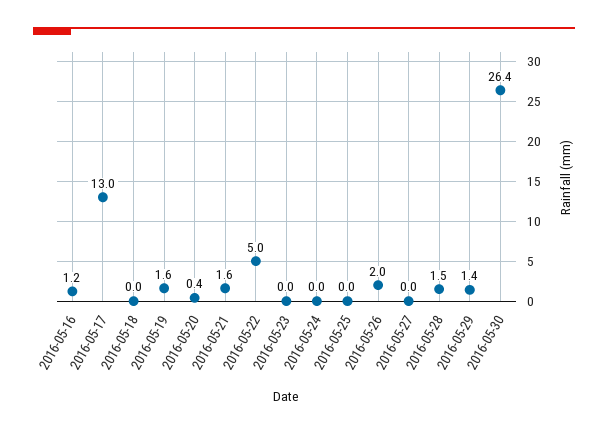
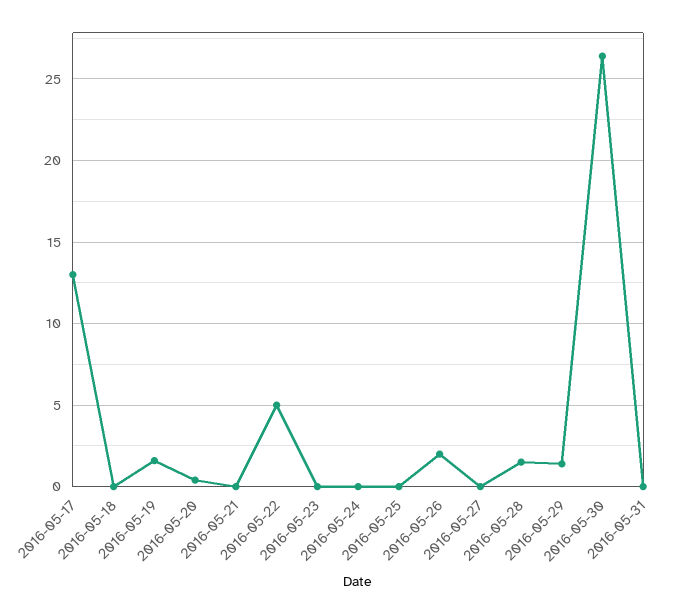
2016-05-16: 1.2 -> none
2016-05-21: 1.6 -> 0
2016-05-31: none -> 0

